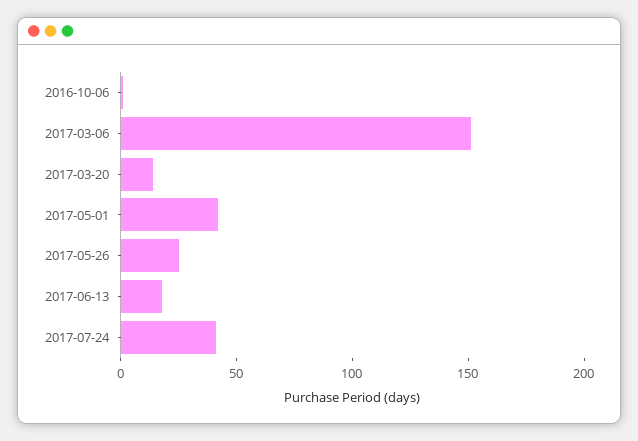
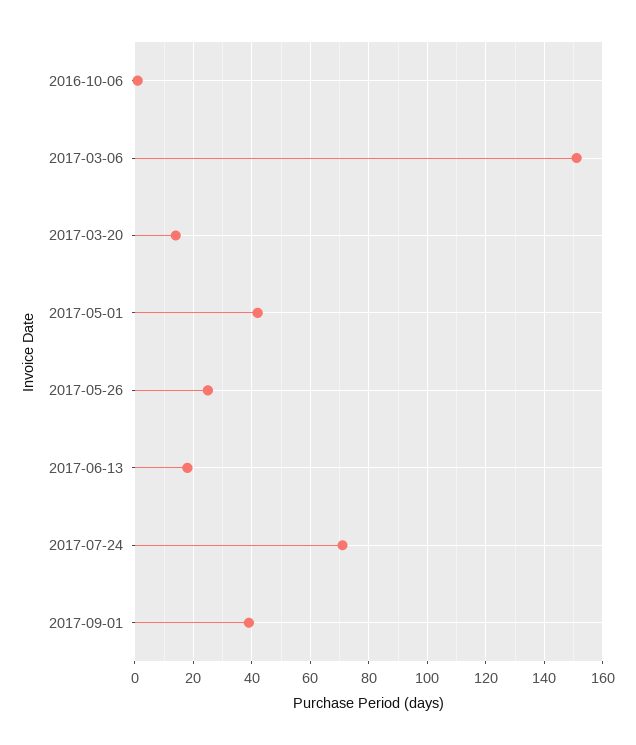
2017-07-24: 40 -> 70
2017-09-01: none -> 40

